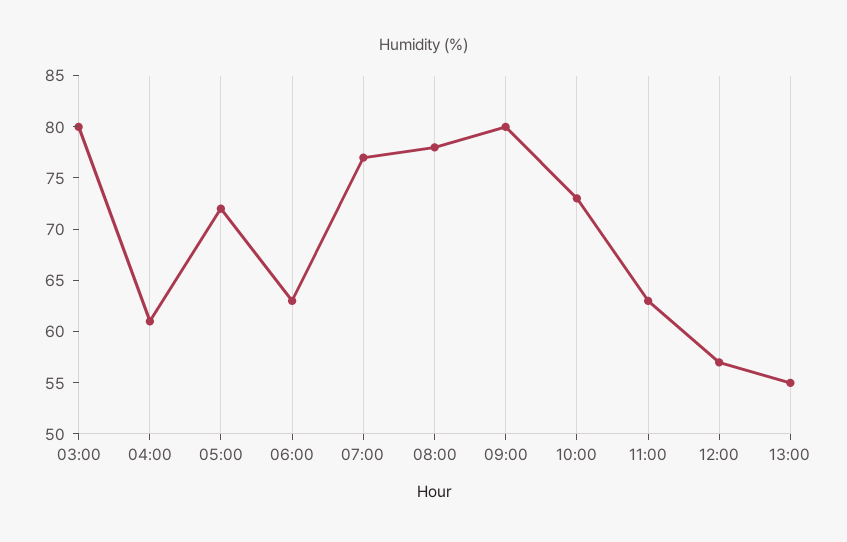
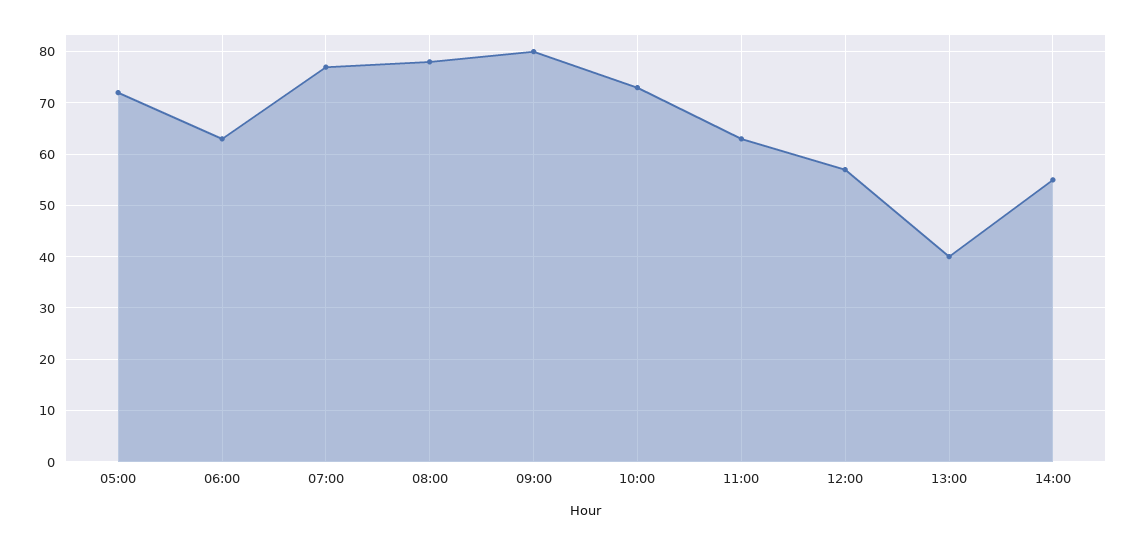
03:00: 80 -> none
04:00: 61 -> none
13:00: 55 -> 40
14:00: none -> 55

